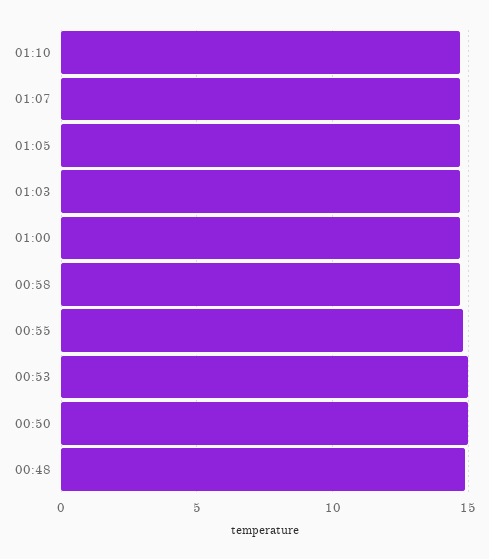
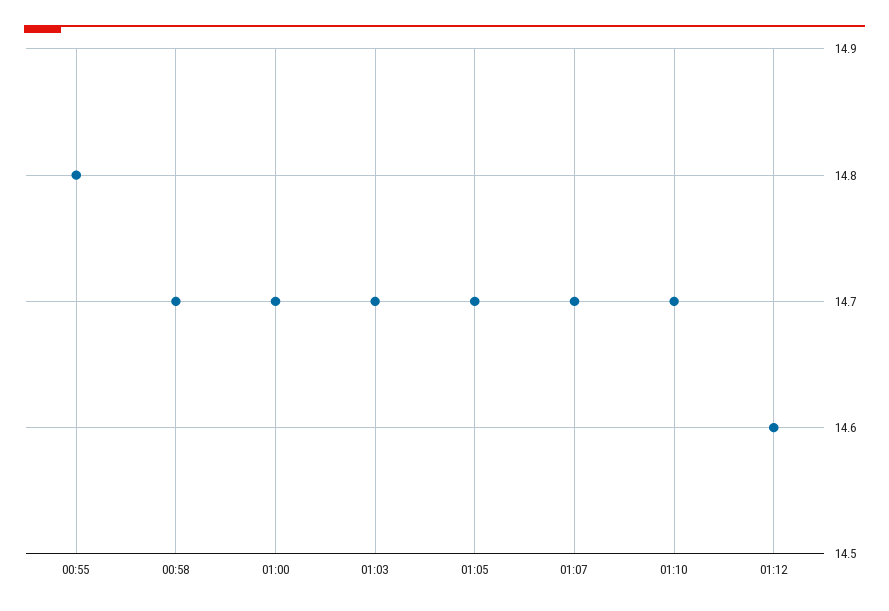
00:53: 15 -> none
00:50: 15 -> none
00:48: 15 -> none
01:12: none -> 14.6

